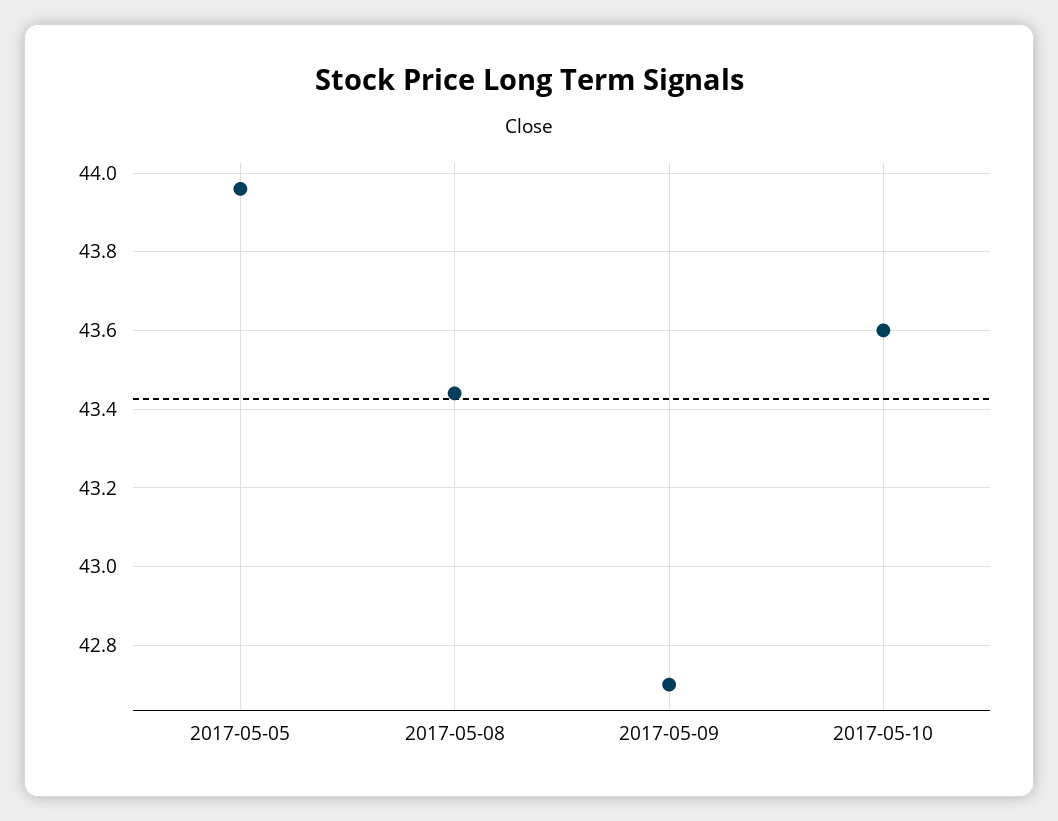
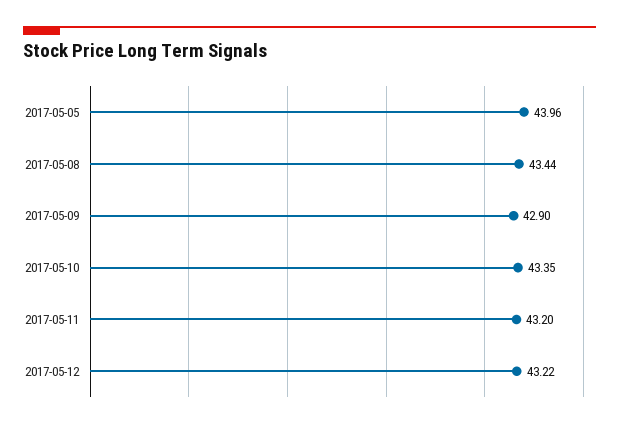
2017-05-09: 42.7 -> 42.9
2017-05-10: 43.6 -> 43.35
2017-05-11: none -> 43.2
2017-05-12: none -> 43.22

